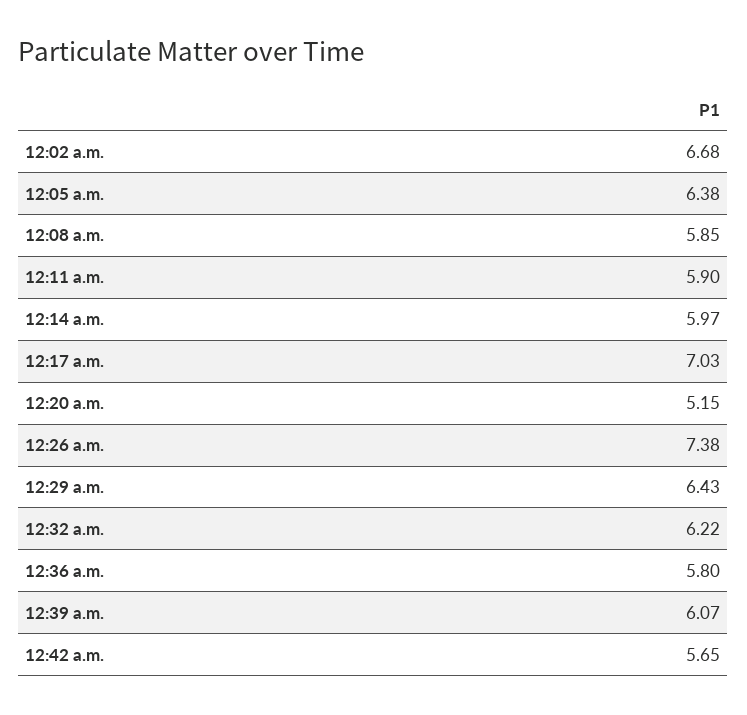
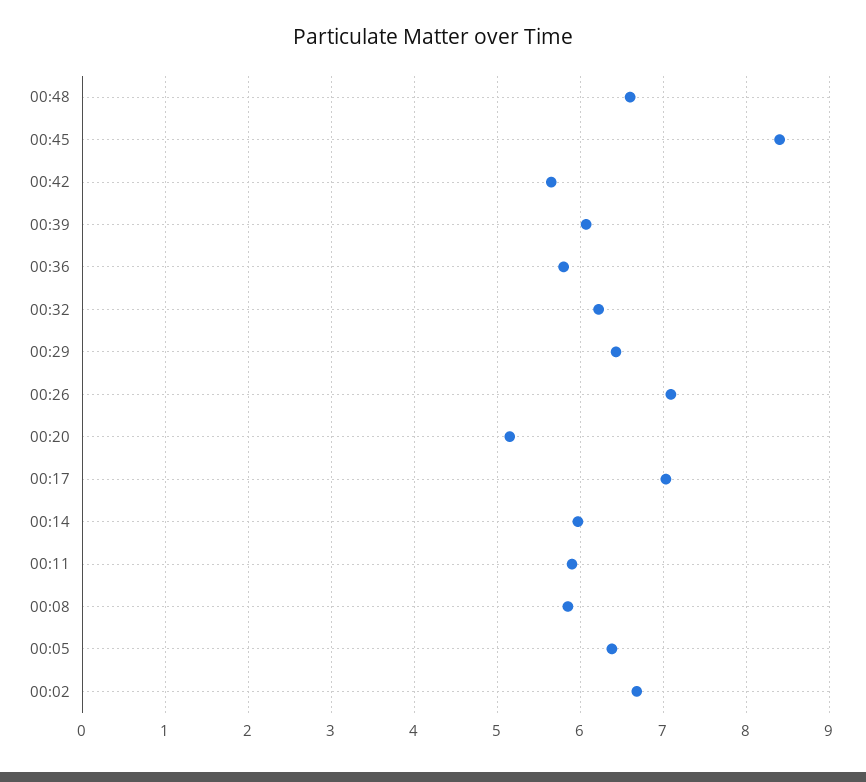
12:26 a.m.: 7.38 -> 7.1
00:48: none -> 6.6
00:45: none -> 8.4

